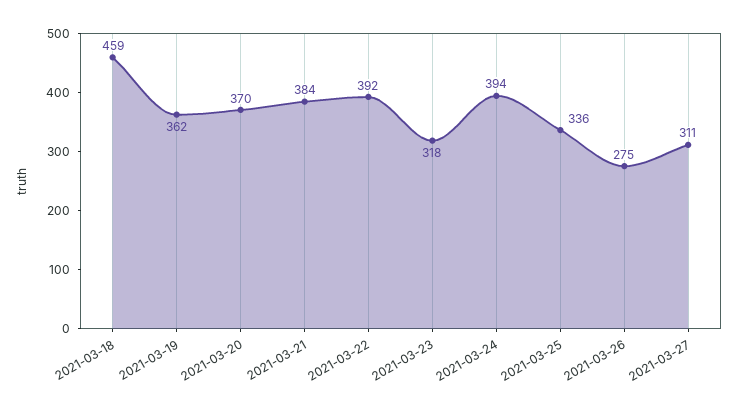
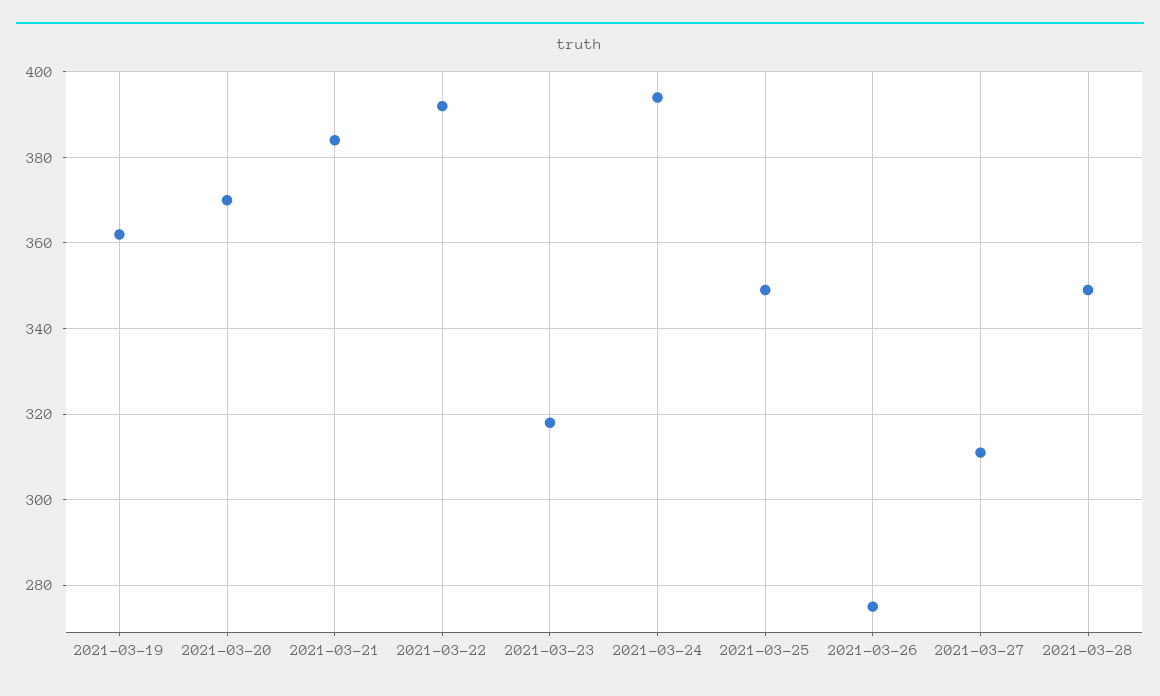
2021-03-18: 459 -> none
2021-03-25: 336 -> 350
2021-03-28: none -> 350

